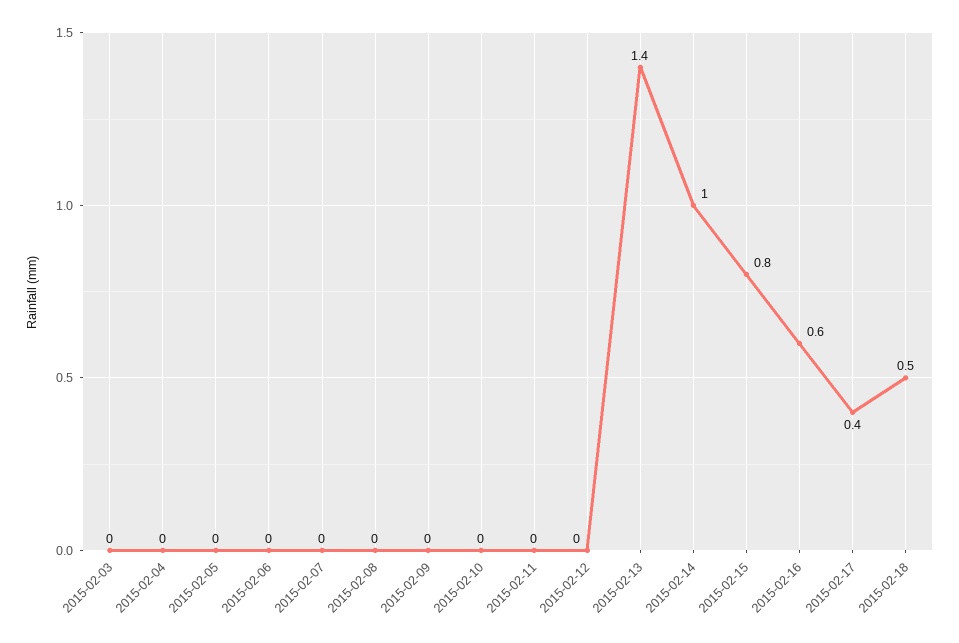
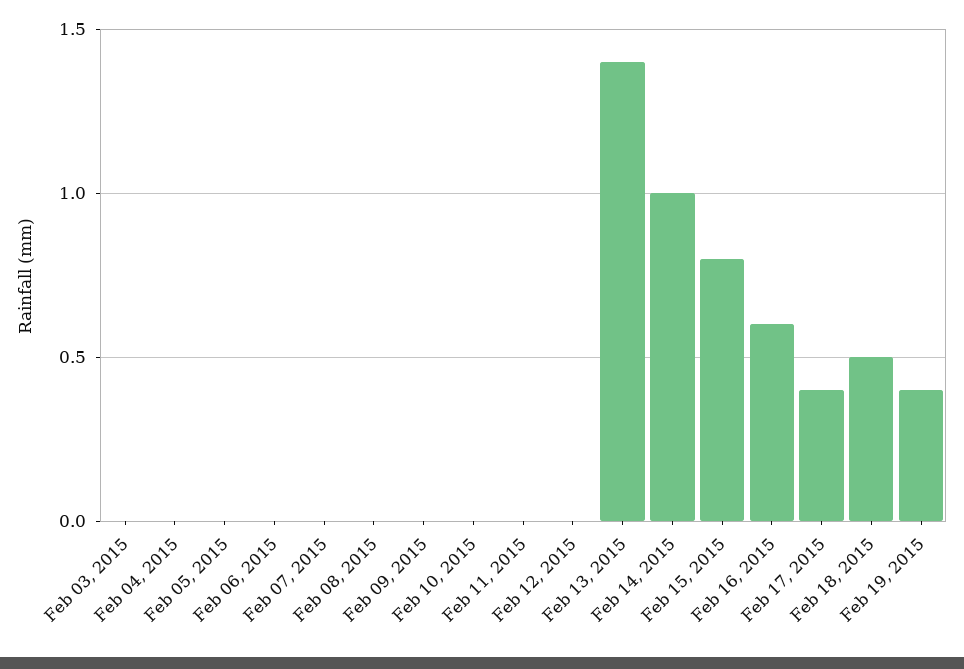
Feb 19, 2015: none -> 0.4

